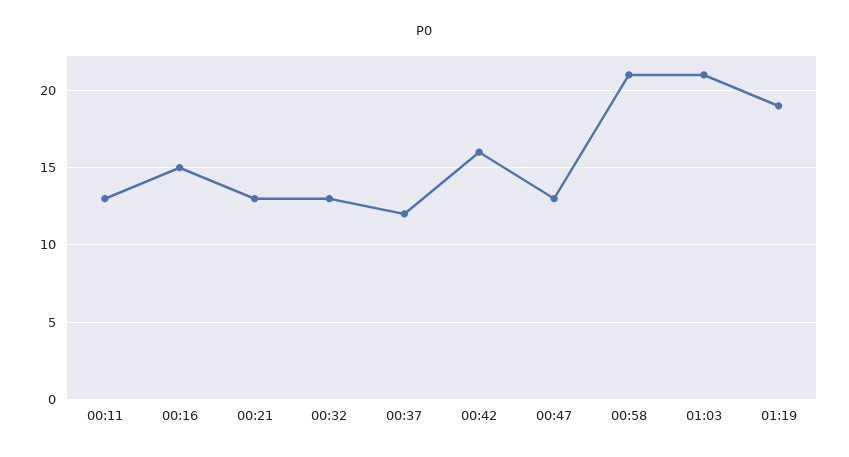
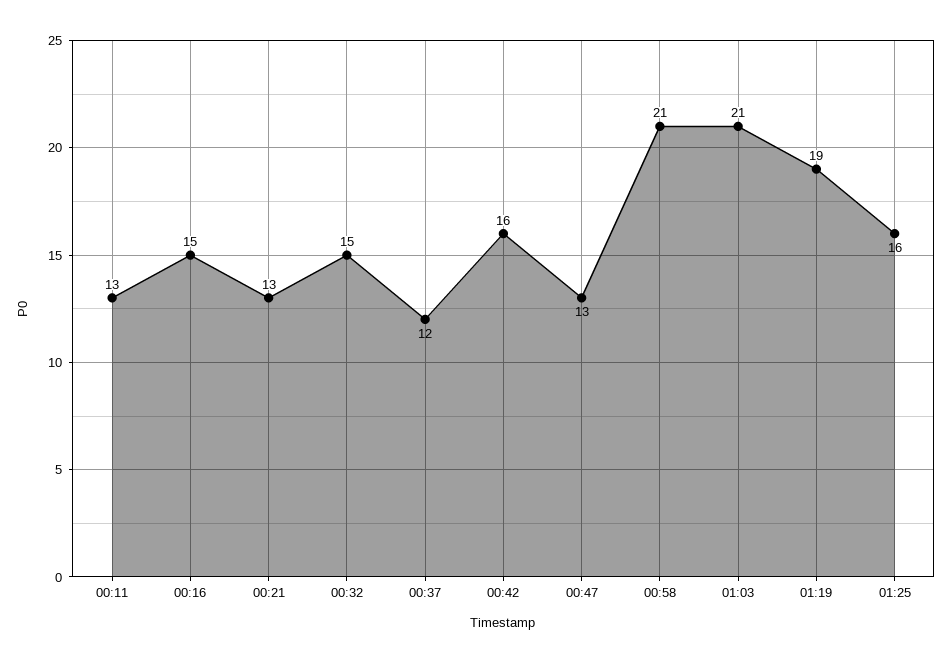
00:32: 13 -> 15
01:25: none -> 16

